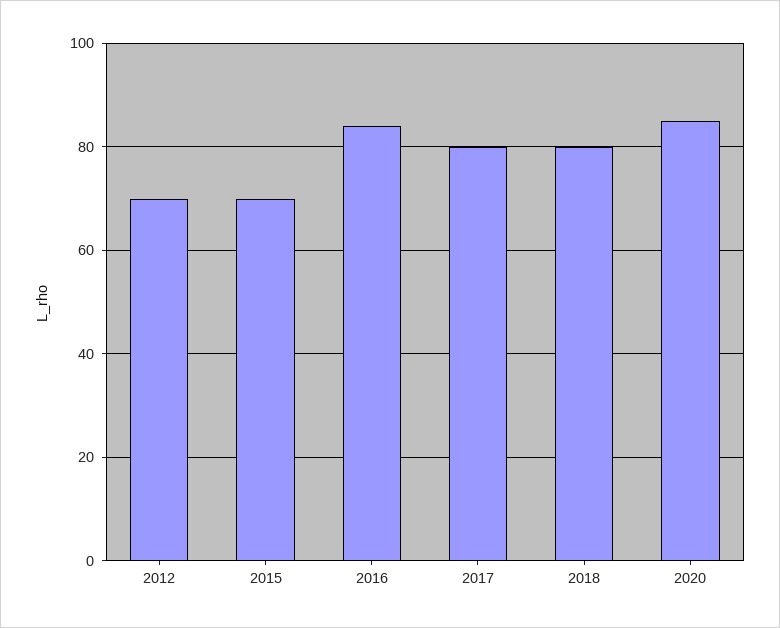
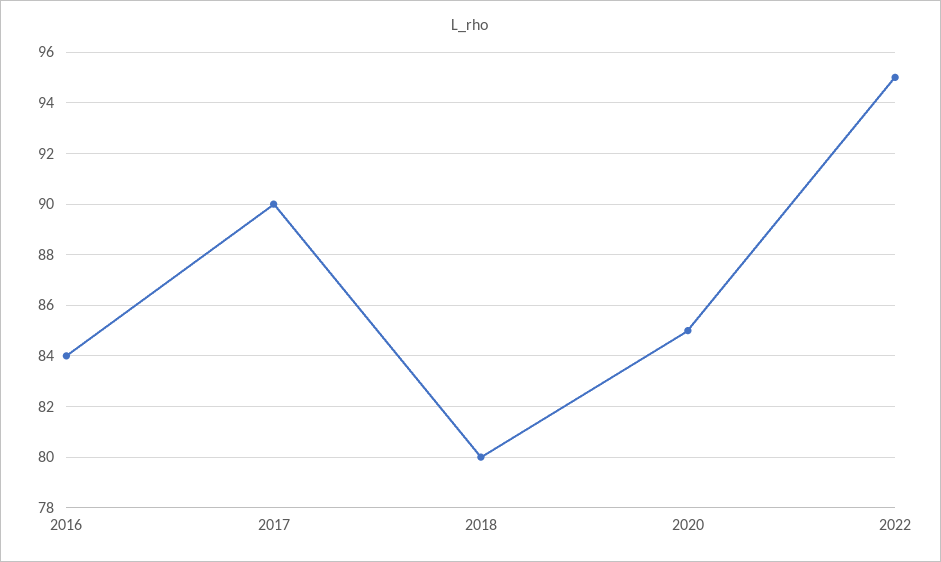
2012: 70 -> none
2015: 70 -> none
2017: 80 -> 90
2022: none -> 95

